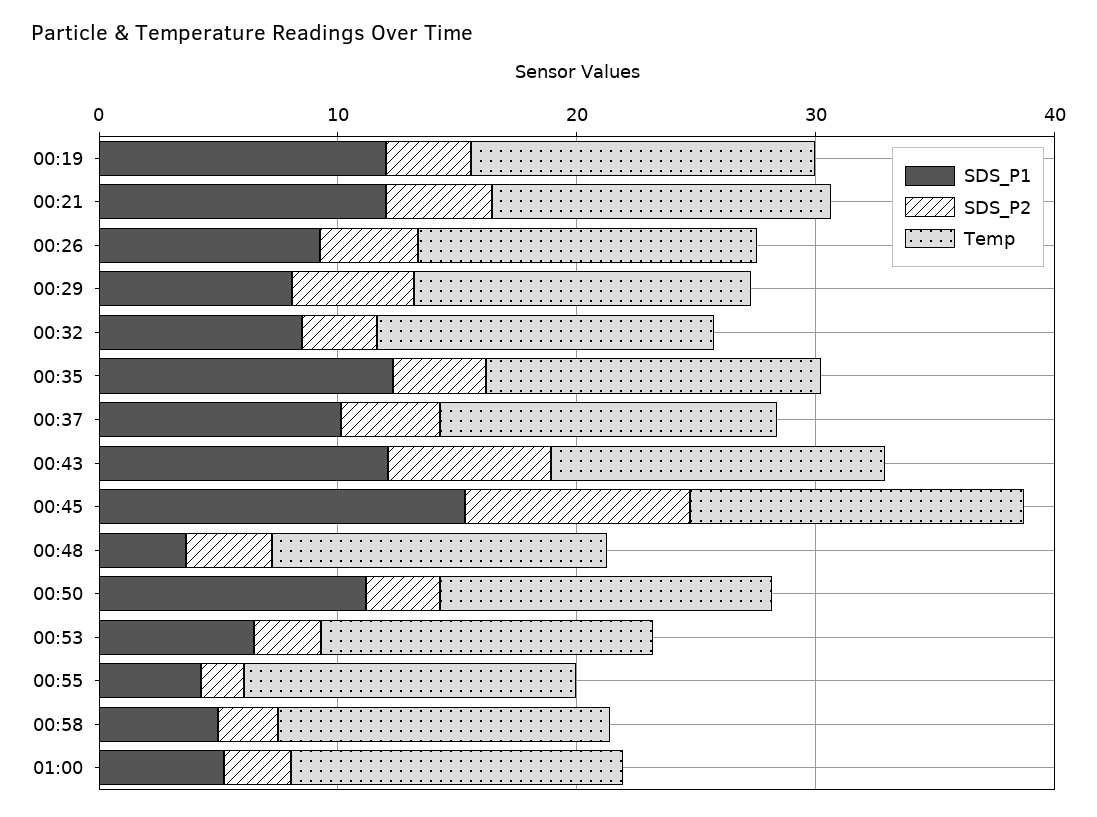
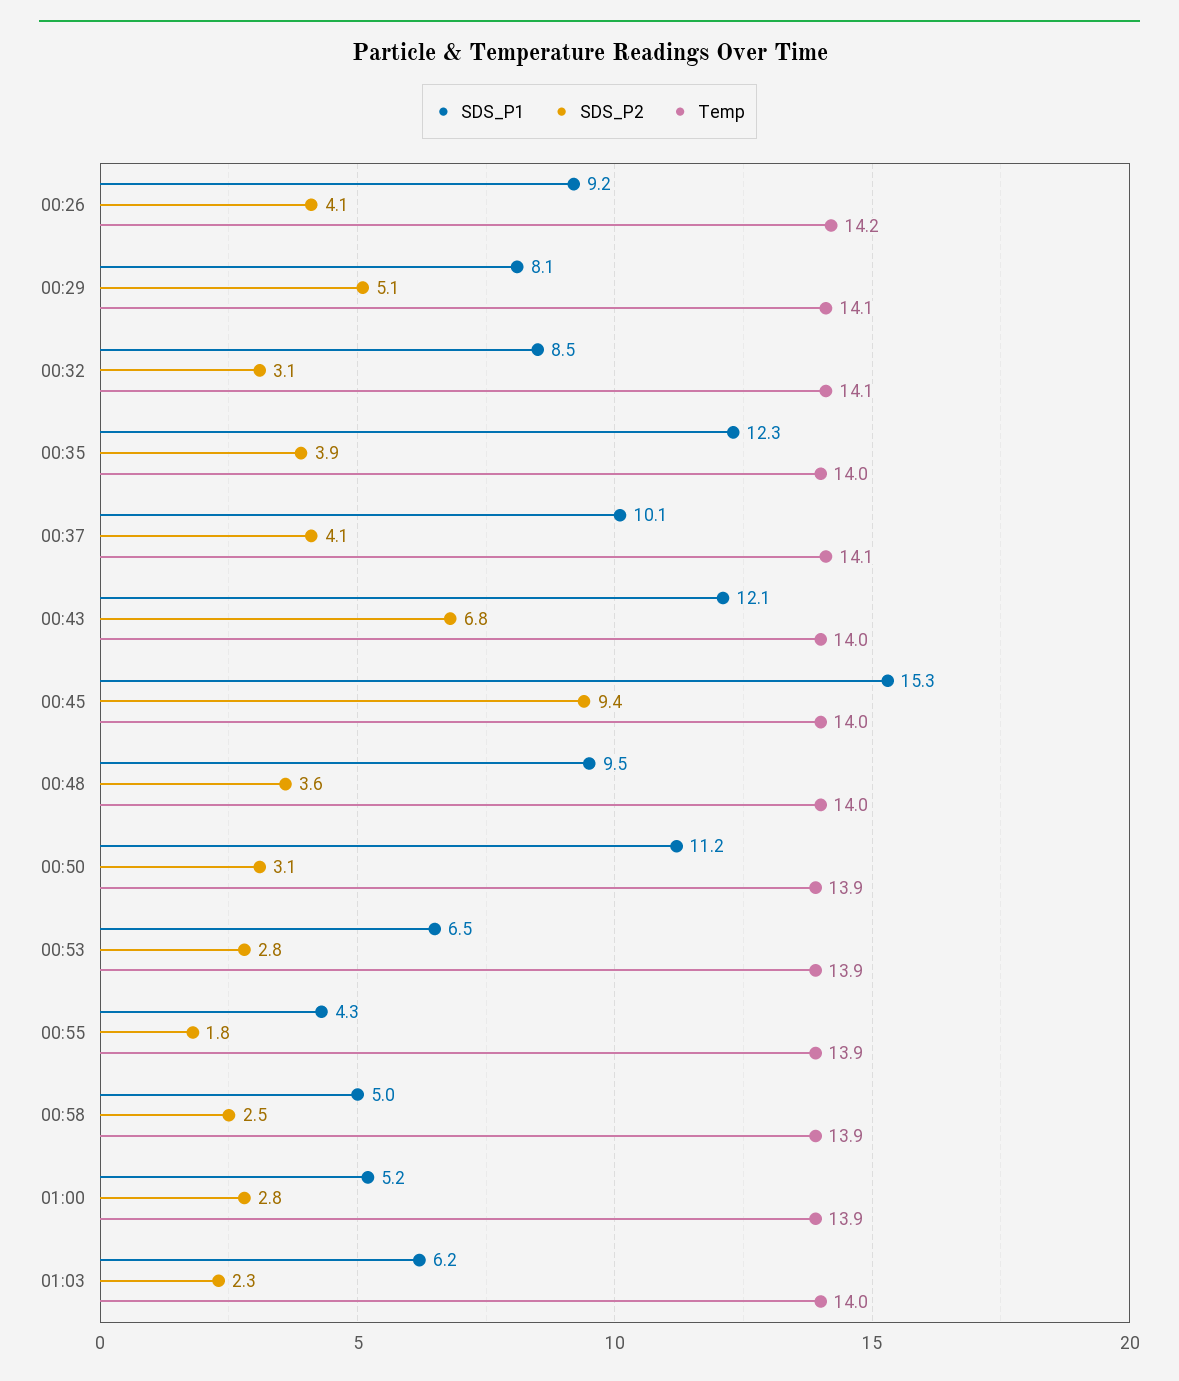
SDS_P1, 00:19: 12 -> none
SDS_P2, 00:19: 4 -> none
Temp, 00:19: 14 -> none
SDS_P1, 00:21: 12 -> none
SDS_P2, 00:21: 4 -> none
Temp, 00:21: 14 -> none
SDS_P1, 00:48: 4 -> 9.5
SDS_P1, 01:03: none -> 6.2
SDS_P2, 01:03: none -> 2.3
Temp, 01:03: none -> 14

